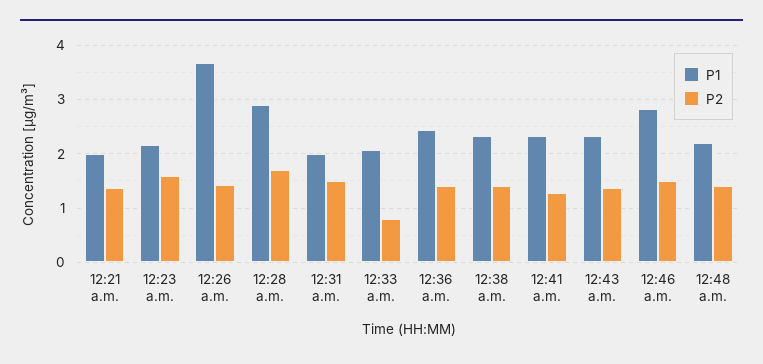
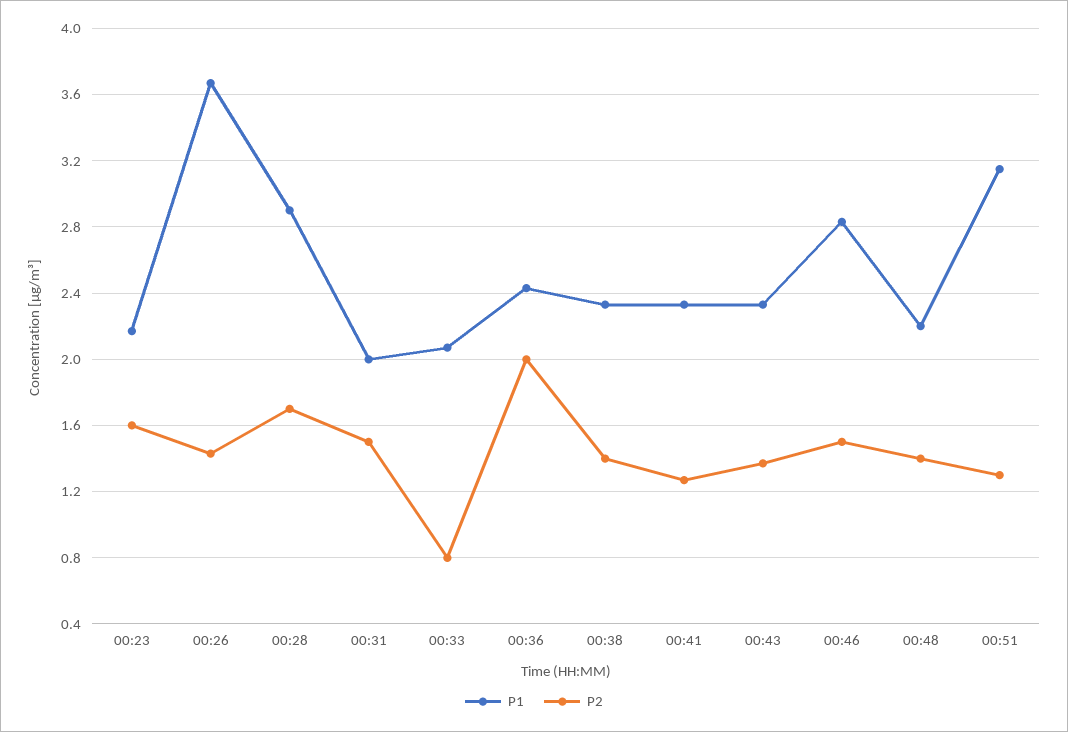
P1, 12:21 a.m.: 2 -> none
P2, 12:21 a.m.: 1.4 -> none
P2, 12:36 a.m.: 1.4 -> 2
P1, 00:51: none -> 3.15
P2, 00:51: none -> 1.3

